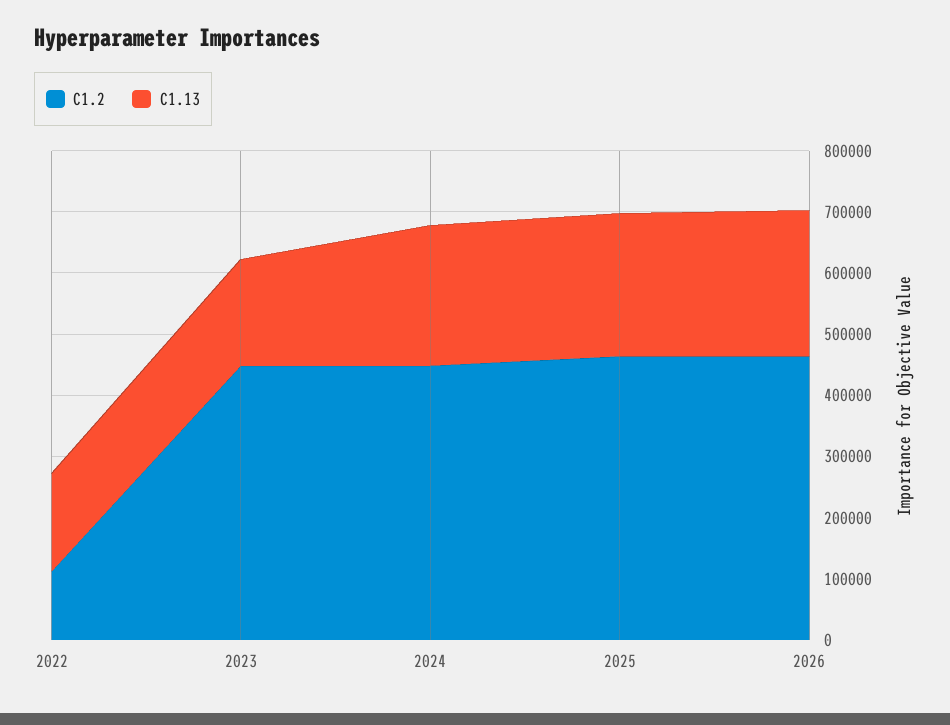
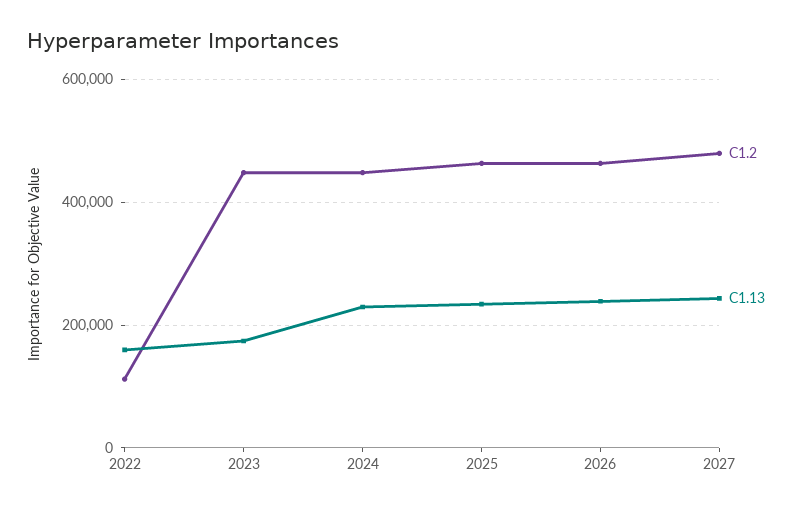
C1.2, 2027: none -> 480000
C1.13, 2027: none -> 240000

